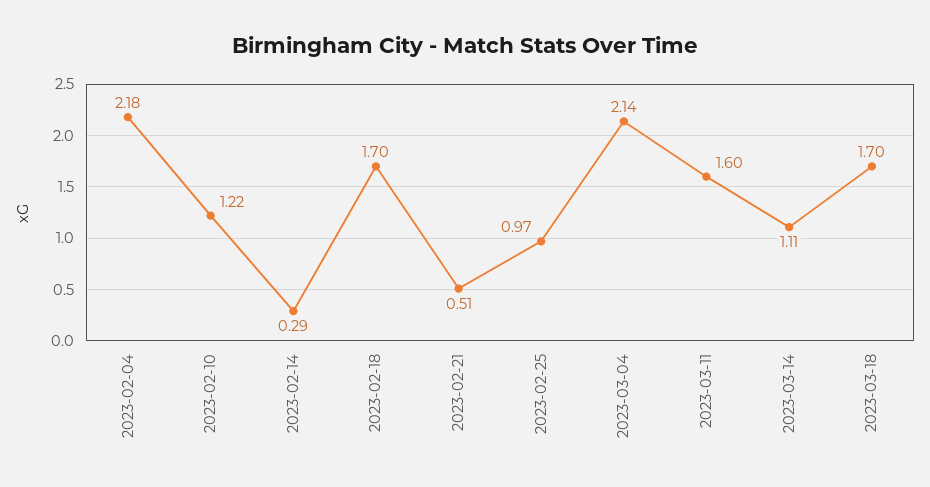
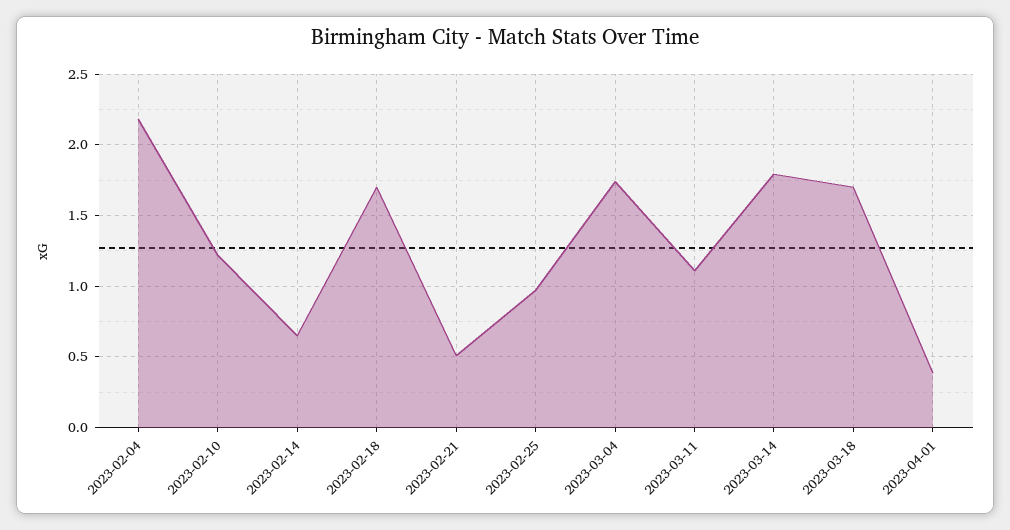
2023-02-14: 0.29 -> 0.65
2023-03-04: 2.14 -> 1.75
2023-03-11: 1.6 -> 1.1
2023-03-14: 1.11 -> 1.8
2023-04-01: none -> 0.4

